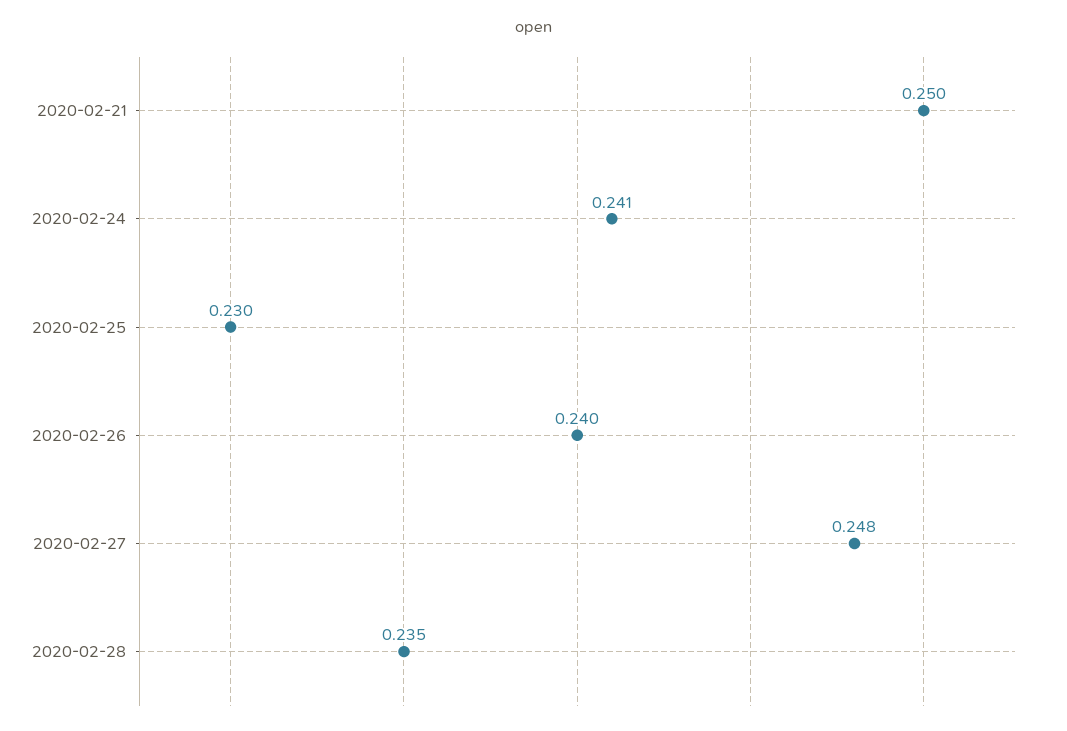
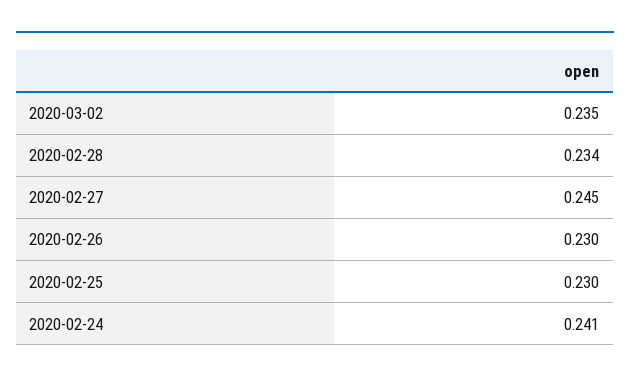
2020-02-21: 0.25 -> none
2020-02-26: 0.24 -> 0.23
2020-02-27: 0.248 -> 0.245
2020-02-28: 0.235 -> 0.234
2020-03-02: none -> 0.235

